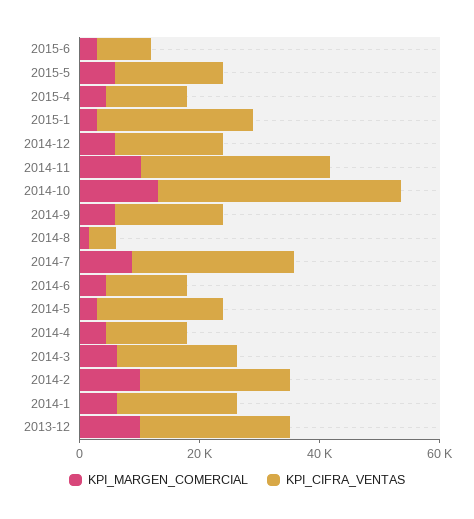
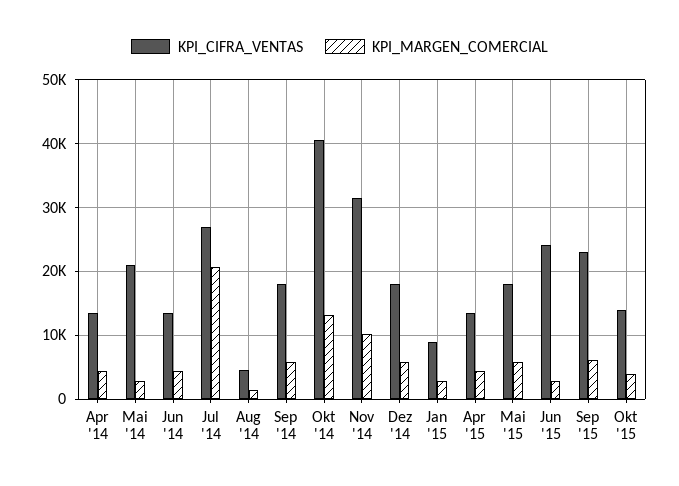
KPI_CIFRA_VENTAS, 2015-6: 10000 -> 24000
KPI_CIFRA_VENTAS, 2015-1: 25000 -> 9000
KPI_MARGEN_COMERCIAL, 2014-7: 10000 -> 21000
KPI_MARGEN_COMERCIAL, 2014-3: 5000 -> none
KPI_CIFRA_VENTAS, 2014-3: 20000 -> none
KPI_MARGEN_COMERCIAL, 2014-2: 10000 -> none
KPI_CIFRA_VENTAS, 2014-2: 25000 -> none
KPI_MARGEN_COMERCIAL, 2014-1: 5000 -> none
KPI_CIFRA_VENTAS, 2014-1: 20000 -> none
KPI_MARGEN_COMERCIAL, 2013-12: 10000 -> none
KPI_CIFRA_VENTAS, 2013-12: 25000 -> none
KPI_CIFRA_VENTAS, Sep '15: none -> 23000
KPI_MARGEN_COMERCIAL, Sep '15: none -> 6000
KPI_CIFRA_VENTAS, Okt '15: none -> 14000
KPI_MARGEN_COMERCIAL, Okt '15: none -> 4000

